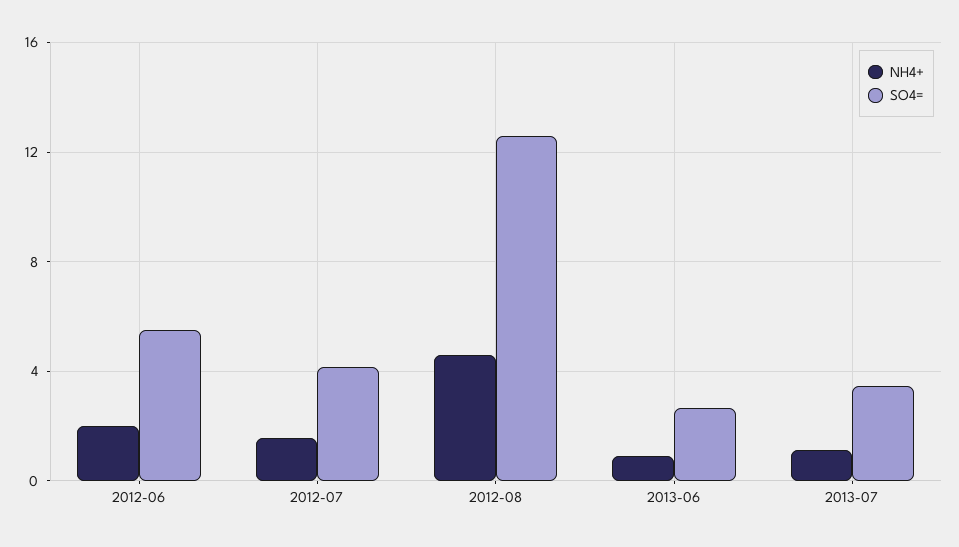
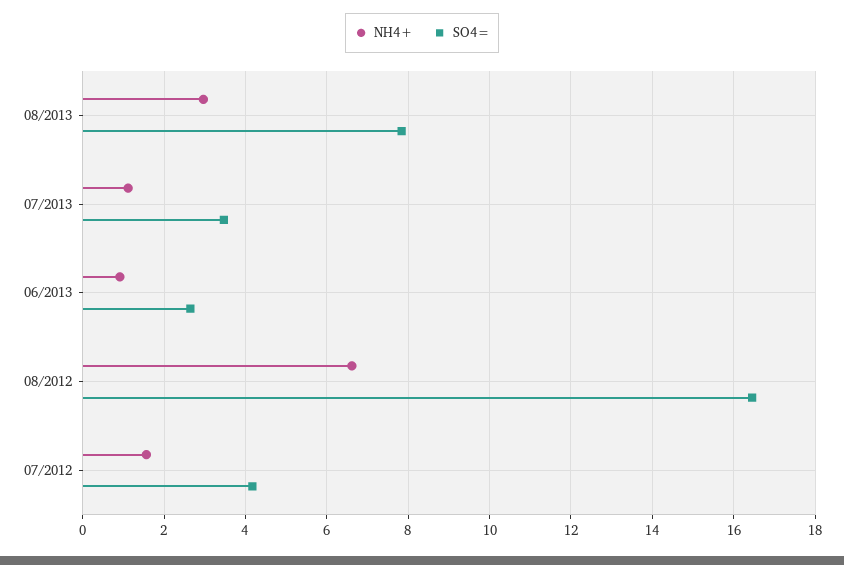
NH4+, 2012-06: 2 -> none
SO4=, 2012-06: 5.5 -> none
NH4+, 2012-08: 4.5 -> 6.6
SO4=, 2012-08: 12.5 -> 16.4
NH4+, 08/2013: none -> 3
SO4=, 08/2013: none -> 7.8

